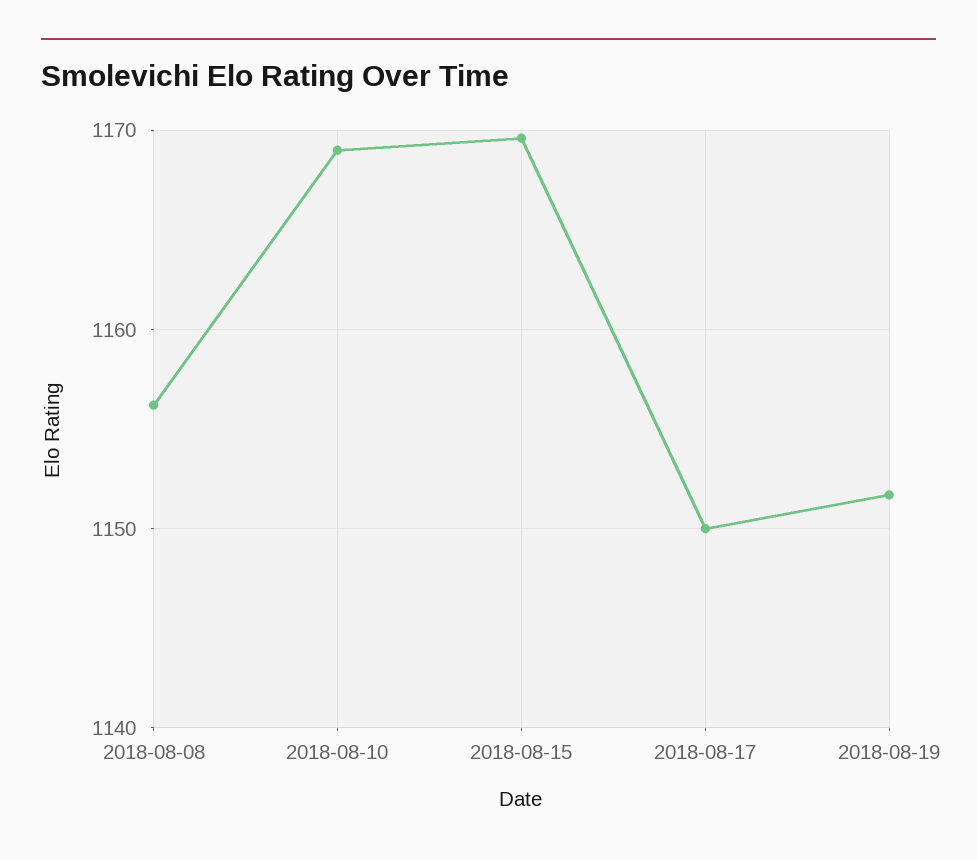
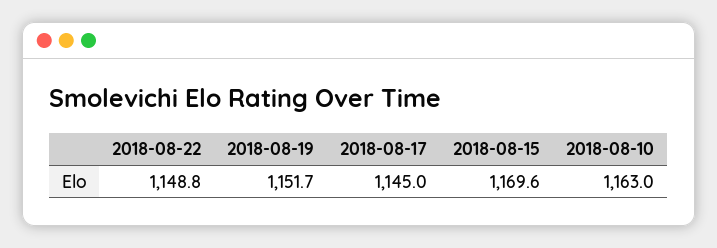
2018-08-08: 1156 -> none
2018-08-10: 1169 -> 1163
2018-08-17: 1150 -> 1145
2018-08-22: none -> 1148.8

